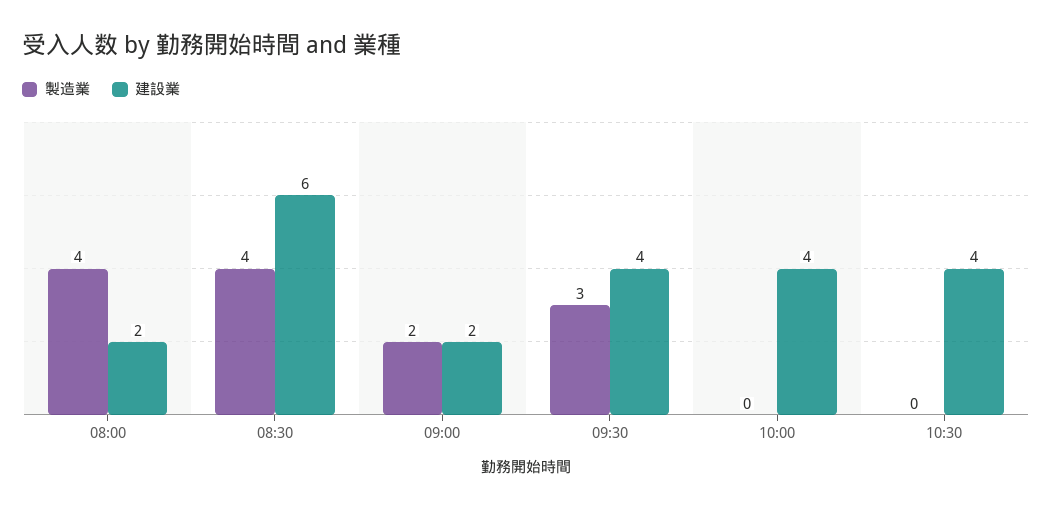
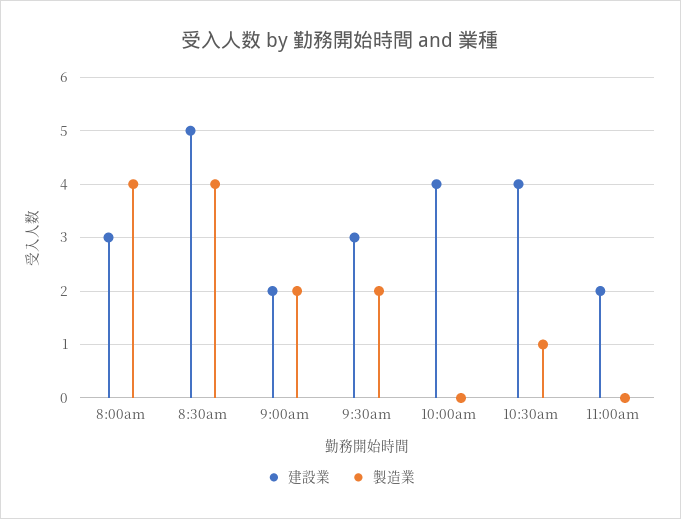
建設業, 08:00: 2 -> 3
建設業, 08:30: 6 -> 5
製造業, 09:30: 3 -> 2
建設業, 09:30: 4 -> 3
製造業, 10:30: 0 -> 1
建設業, 11:00am: none -> 2
製造業, 11:00am: none -> 0

